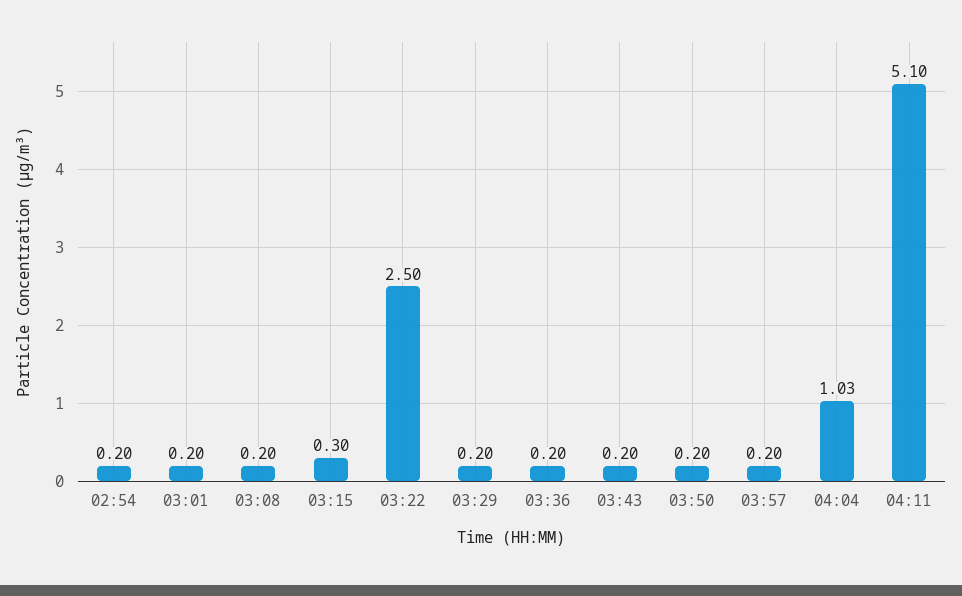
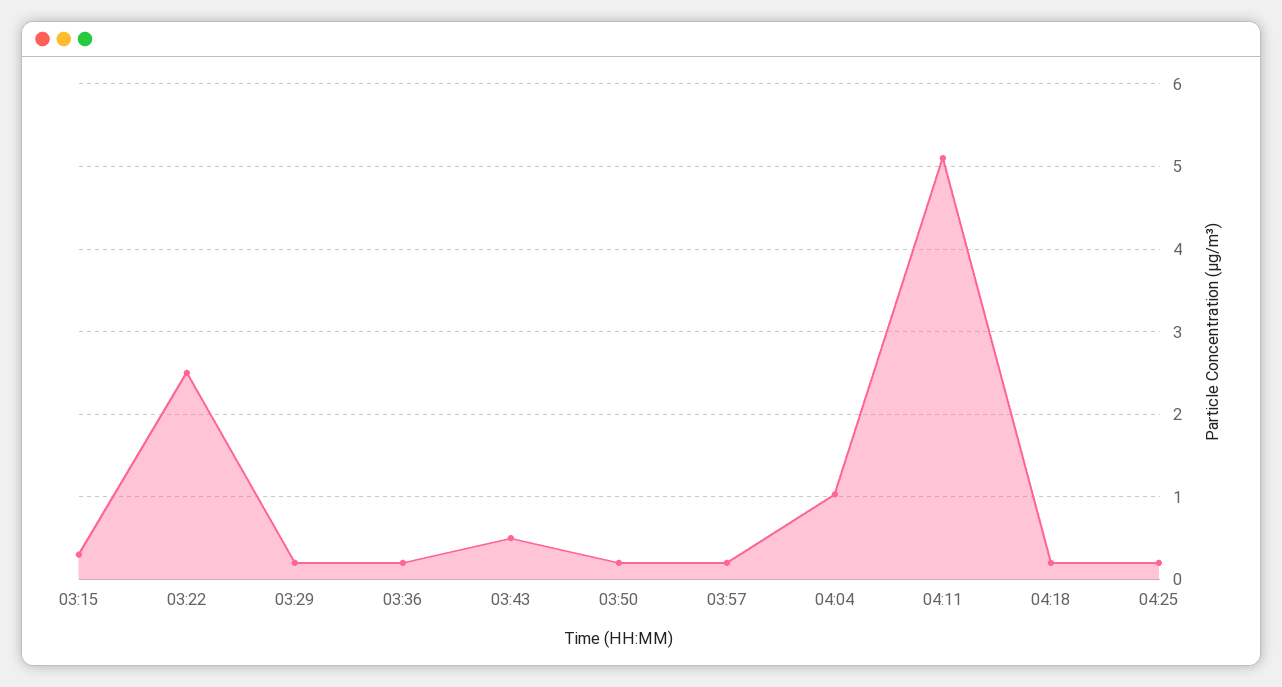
02:54: 0.2 -> none
03:01: 0.2 -> none
03:08: 0.2 -> none
03:43: 0.2 -> 0.5
04:18: none -> 0.2
04:25: none -> 0.2

